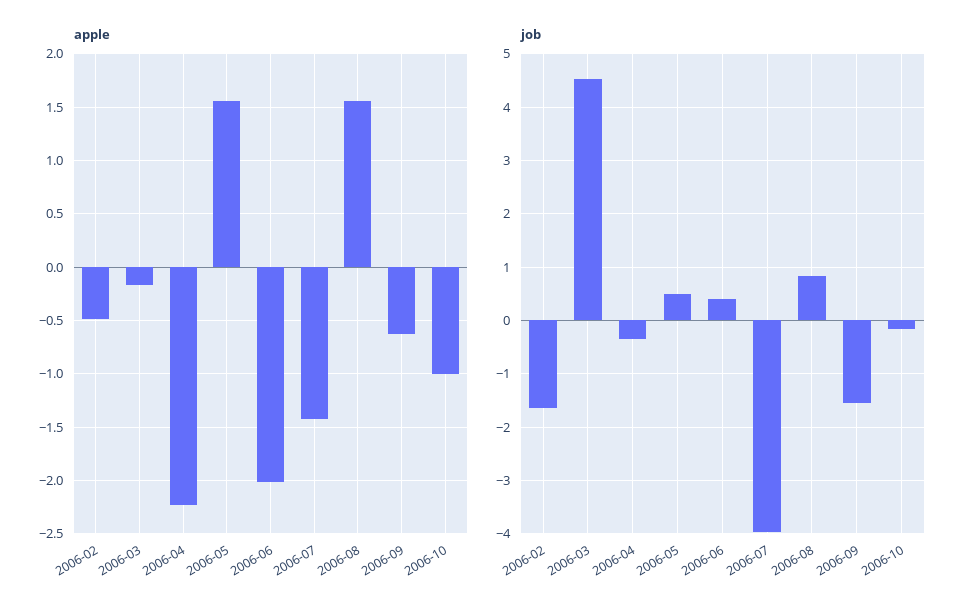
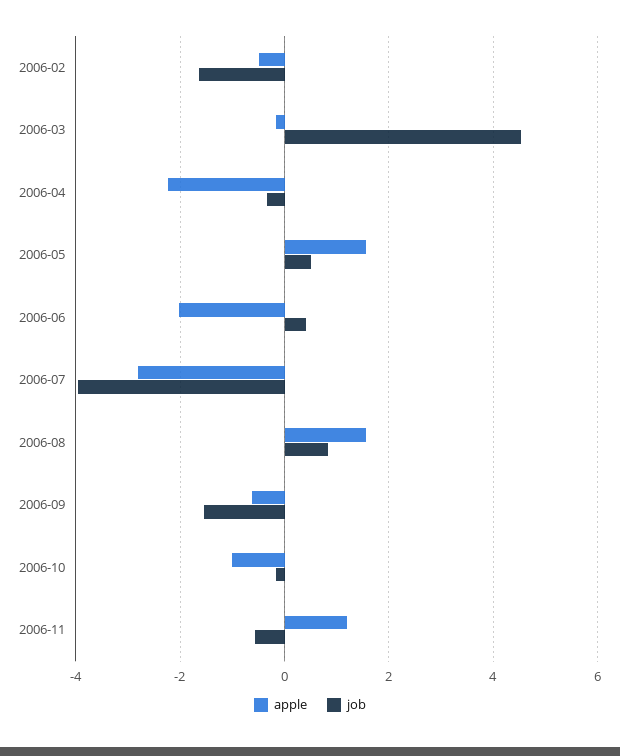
apple, 2006-07: -1.4 -> -2.8
apple, 2006-11: none -> 1.2
job, 2006-11: none -> -0.6

